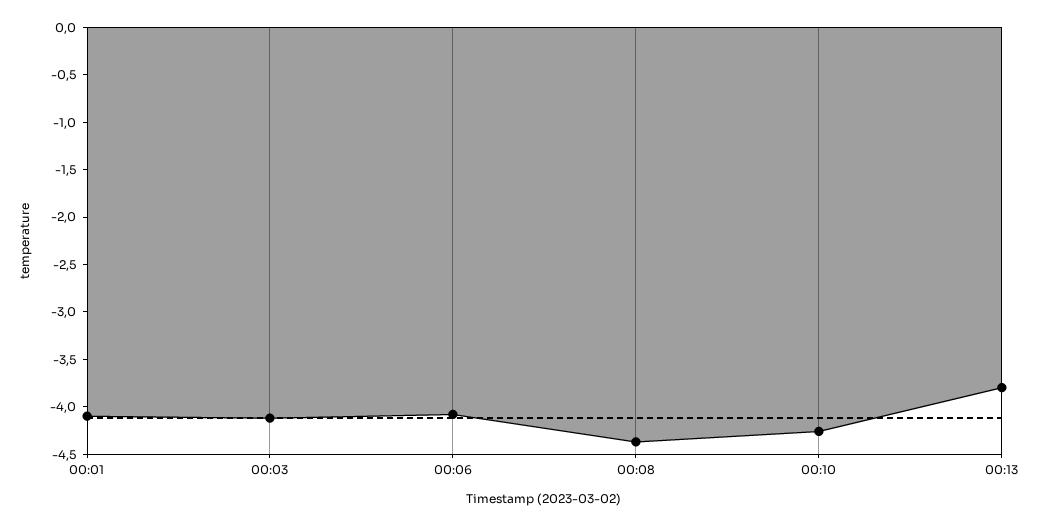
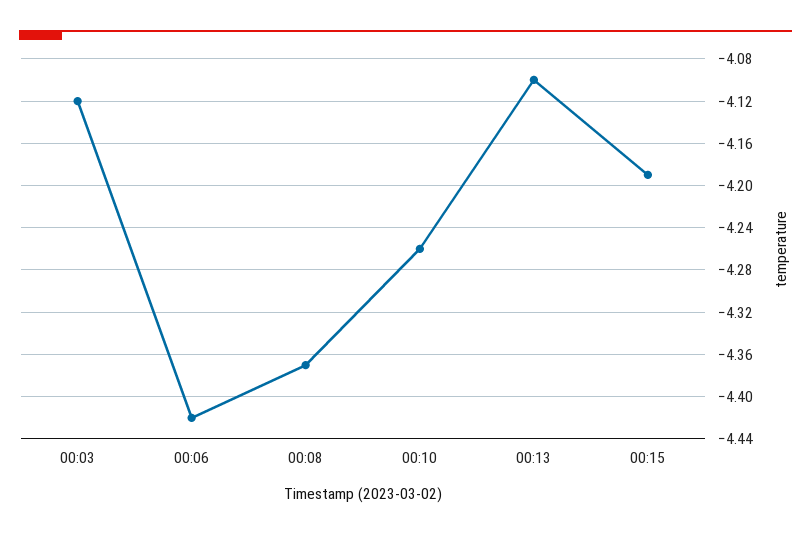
00:01: -4.1 -> none
00:06: -4.1 -> -4.42
00:13: -3.8 -> -4.1
00:15: none -> -4.19

